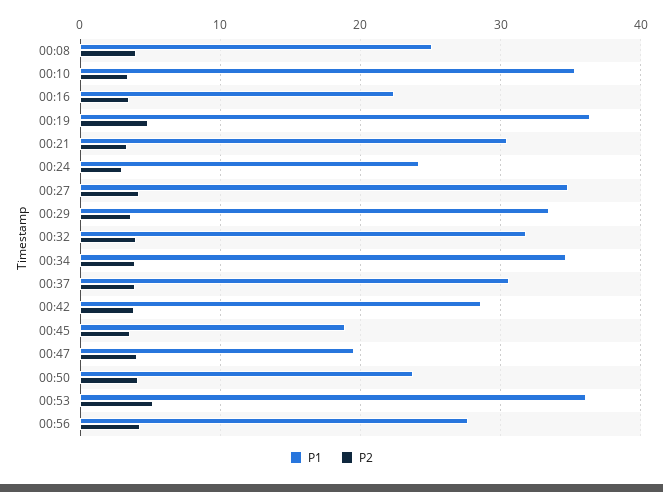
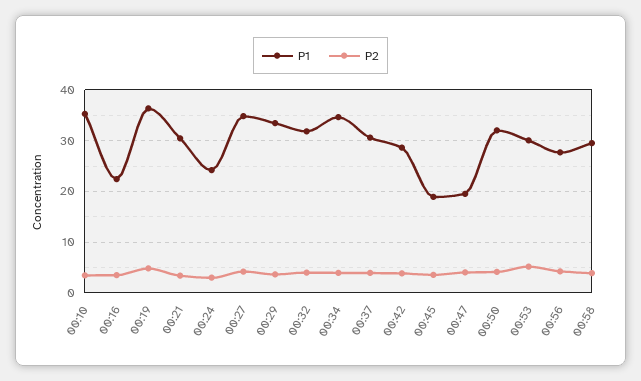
P1, 00:08: 25 -> none
P2, 00:08: 4 -> none
P1, 00:50: 24 -> 32
P1, 00:53: 36 -> 30
P1, 00:58: none -> 30
P2, 00:58: none -> 4

